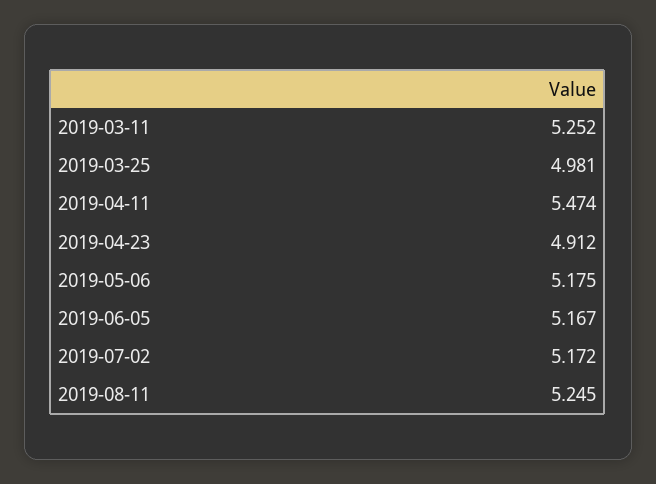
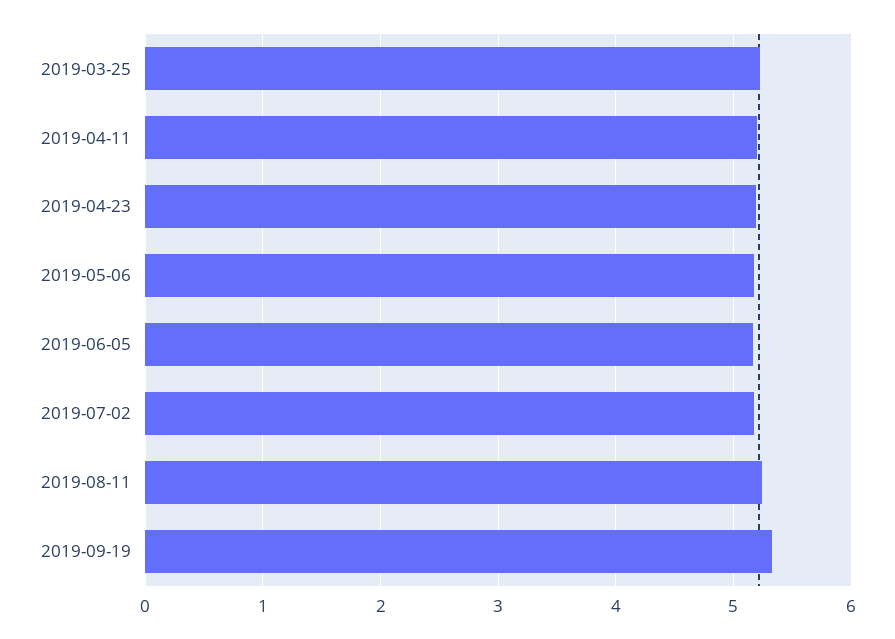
2019-03-11: 5.252 -> none
2019-03-25: 4.981 -> 5.2
2019-04-11: 5.474 -> 5.2
2019-04-23: 4.912 -> 5.2
2019-09-19: none -> 5.3

